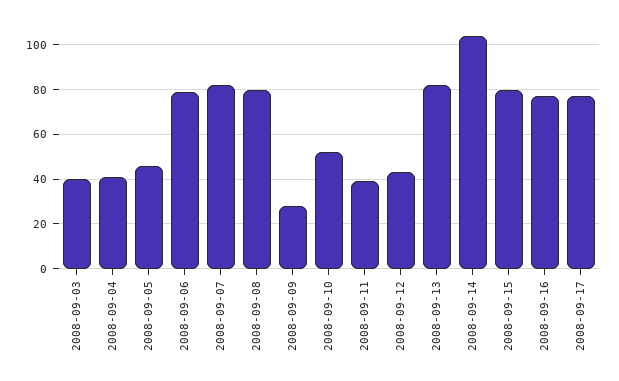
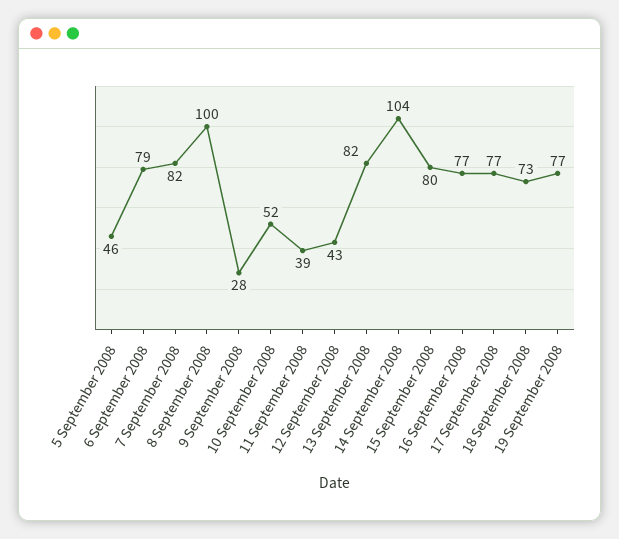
2008-09-03: 40 -> none
2008-09-04: 40 -> none
2008-09-08: 80 -> 100
18 September 2008: none -> 73
19 September 2008: none -> 77

